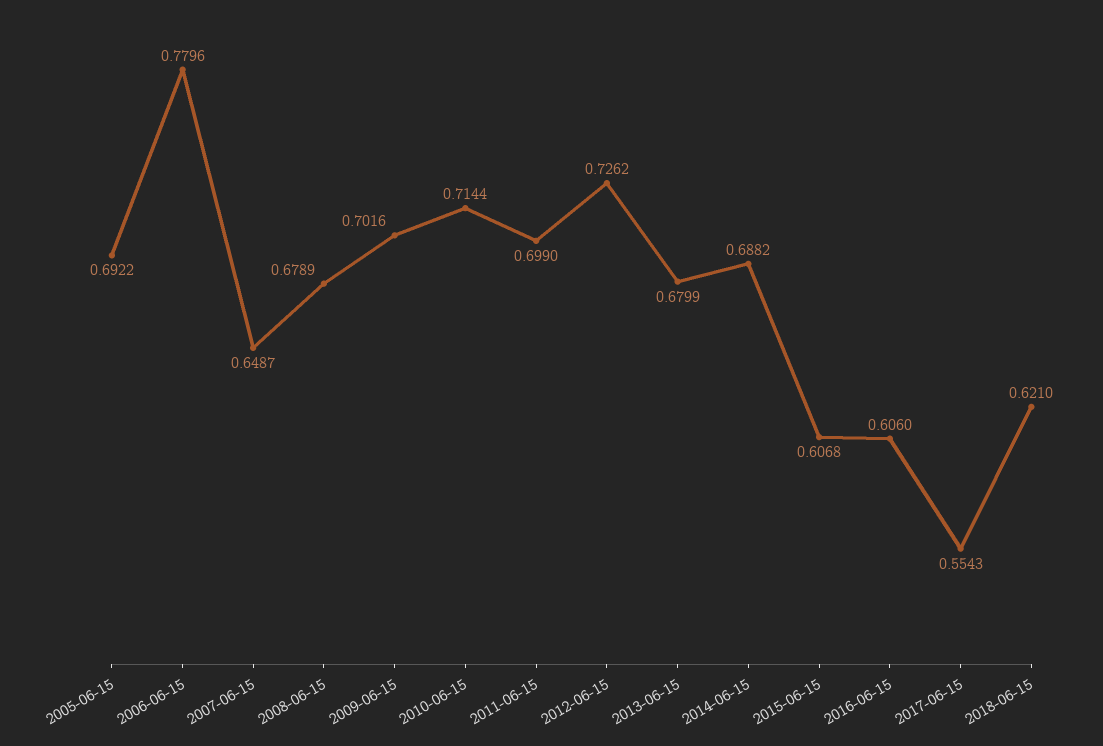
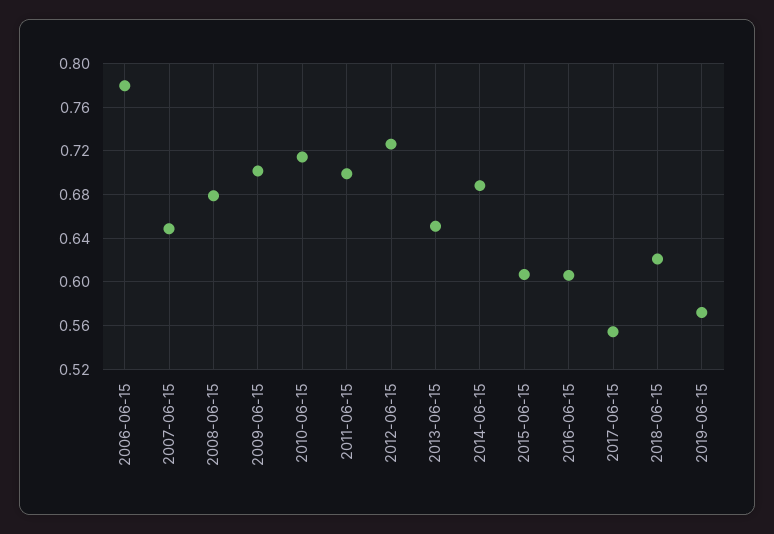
2005-06-15: 0.6922 -> none
2013-06-15: 0.6799 -> 0.65
2019-06-15: none -> 0.57

